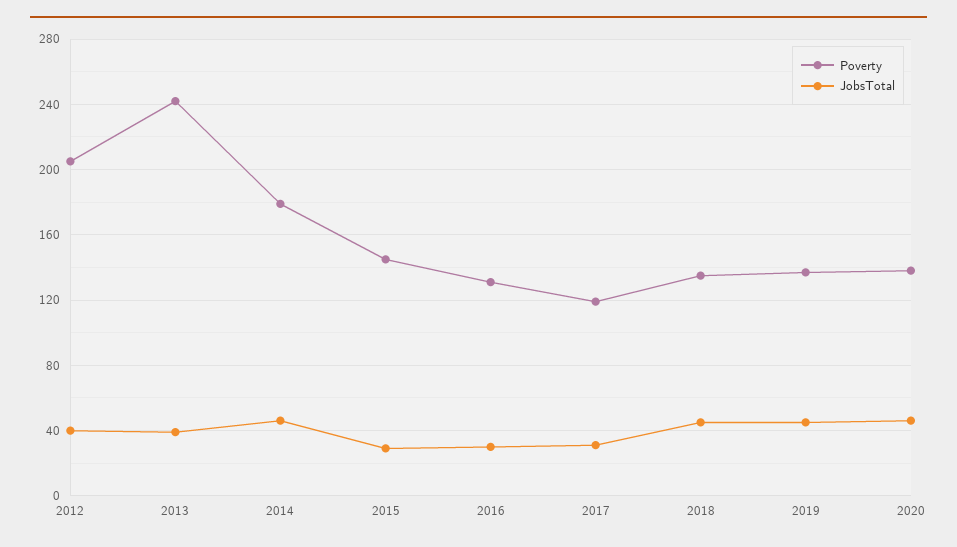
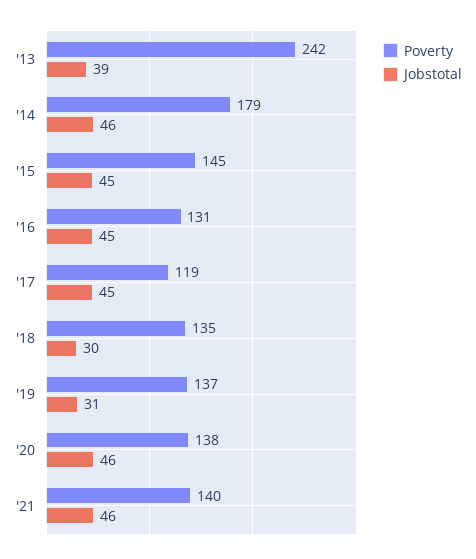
Poverty, 2012: 205 -> none
JobsTotal, 2012: 40 -> none
JobsTotal, 2015: 30 -> 45
JobsTotal, 2016: 30 -> 45
JobsTotal, 2017: 30 -> 45
JobsTotal, 2018: 45 -> 30
JobsTotal, 2019: 45 -> 31
Poverty, '21: none -> 140
JobsTotal, '21: none -> 46

